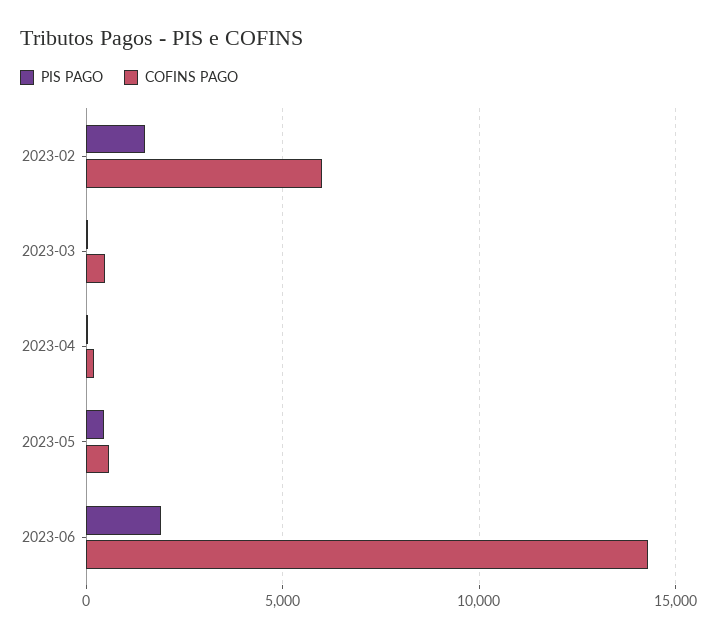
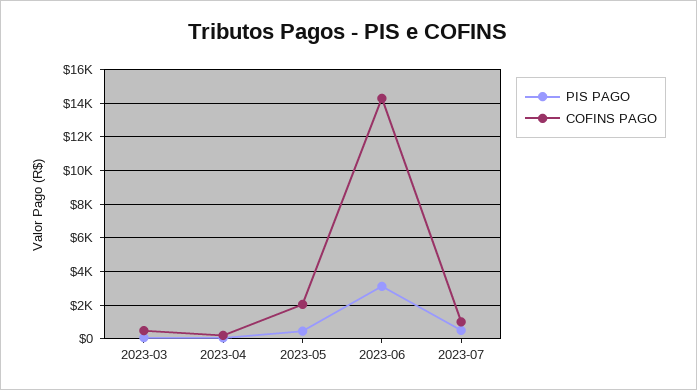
PIS PAGO, 2023-02: 1500 -> none
COFINS PAGO, 2023-02: 6000 -> none
COFINS PAGO, 2023-05: 500 -> 2000
PIS PAGO, 2023-06: 2000 -> 3000
PIS PAGO, 2023-07: none -> 500
COFINS PAGO, 2023-07: none -> 1000

